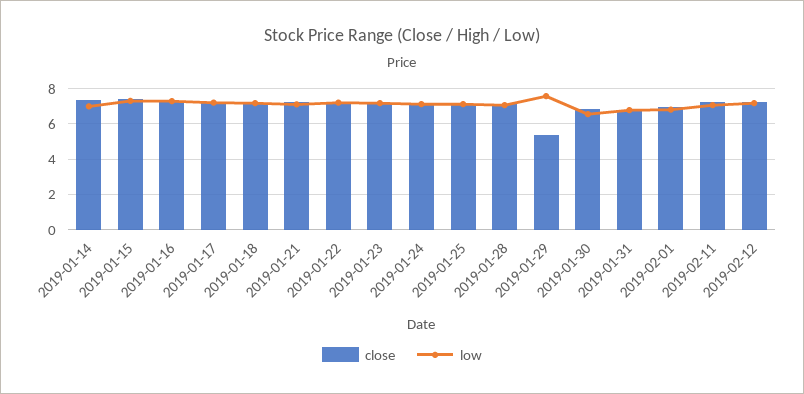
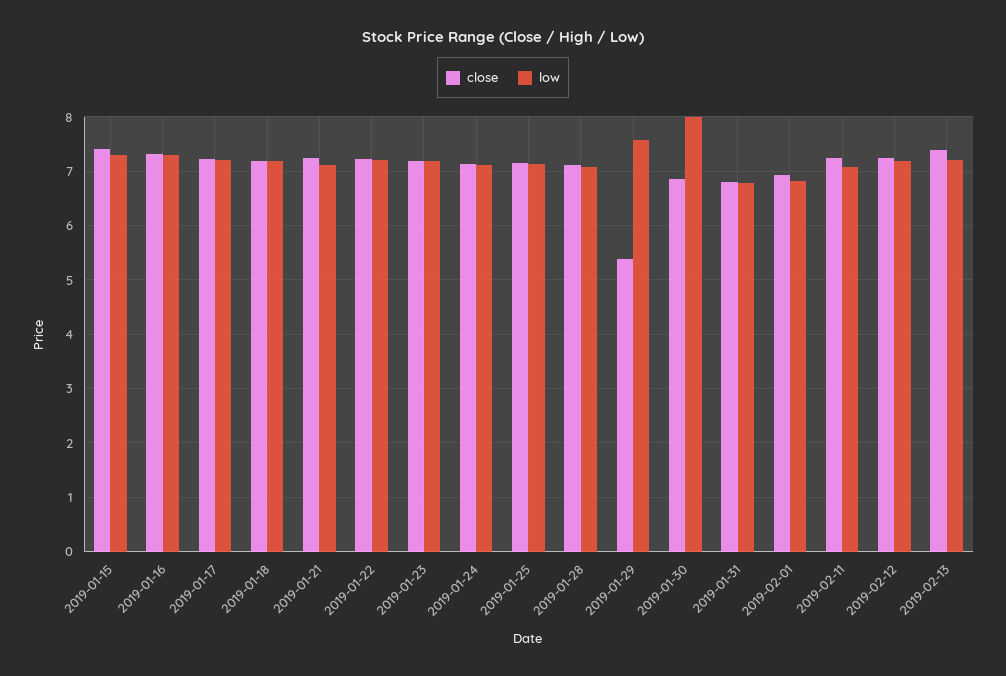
close, 2019-01-14: 7.5 -> none
low, 2019-01-14: 7 -> none
low, 2019-01-30: 6.5 -> 8
close, 2019-02-13: none -> 7.4
low, 2019-02-13: none -> 7.2

